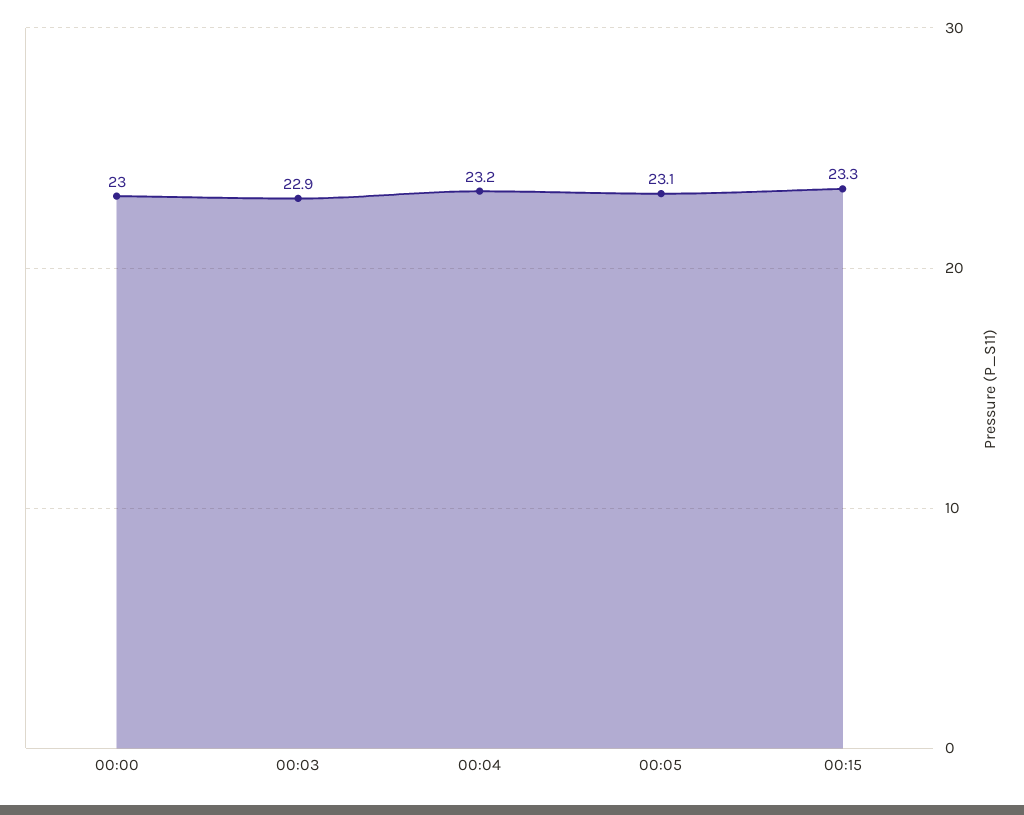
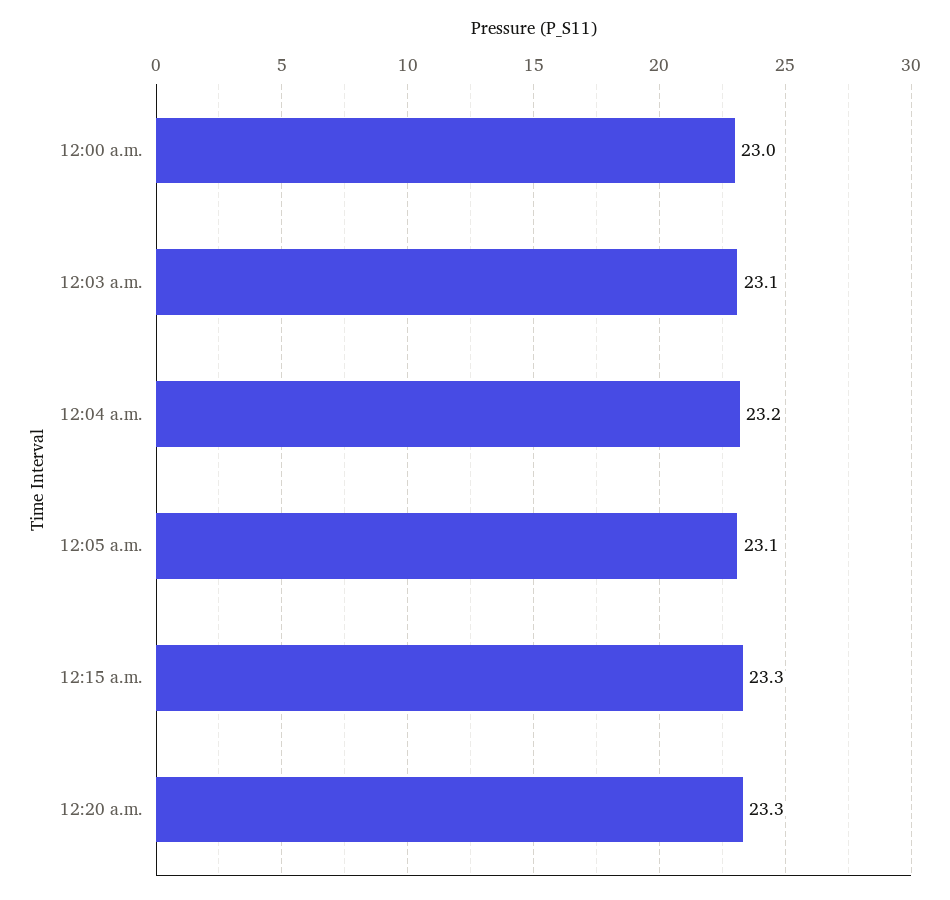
00:03: 22.9 -> 23.1
12:20 a.m.: none -> 23.3

